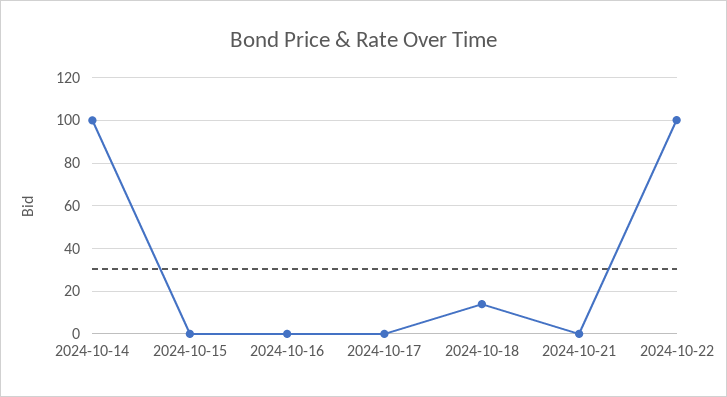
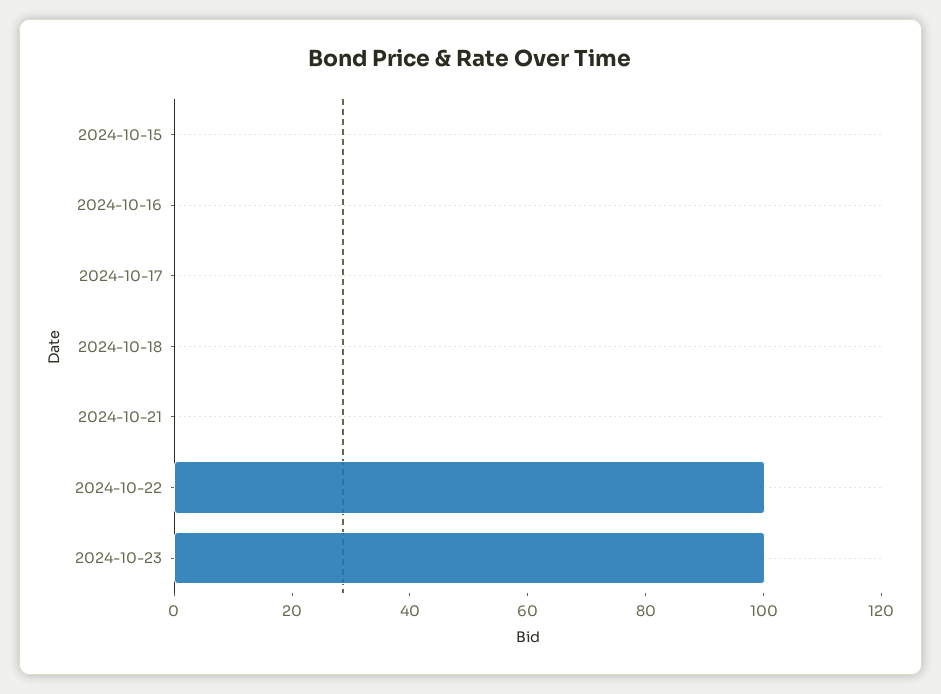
2024-10-14: 100 -> none
2024-10-18: 15 -> 0
2024-10-23: none -> 100

